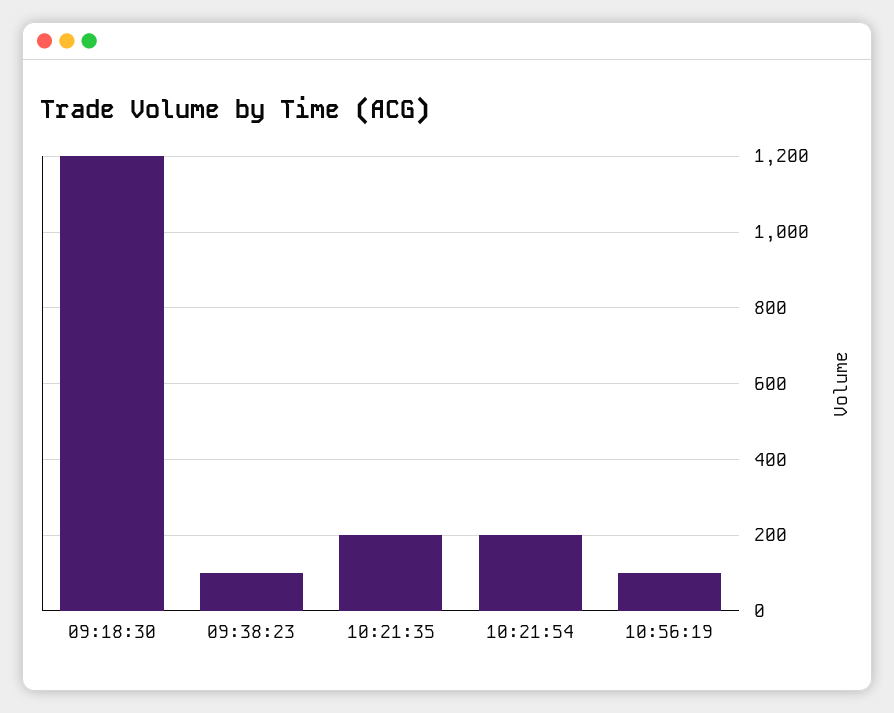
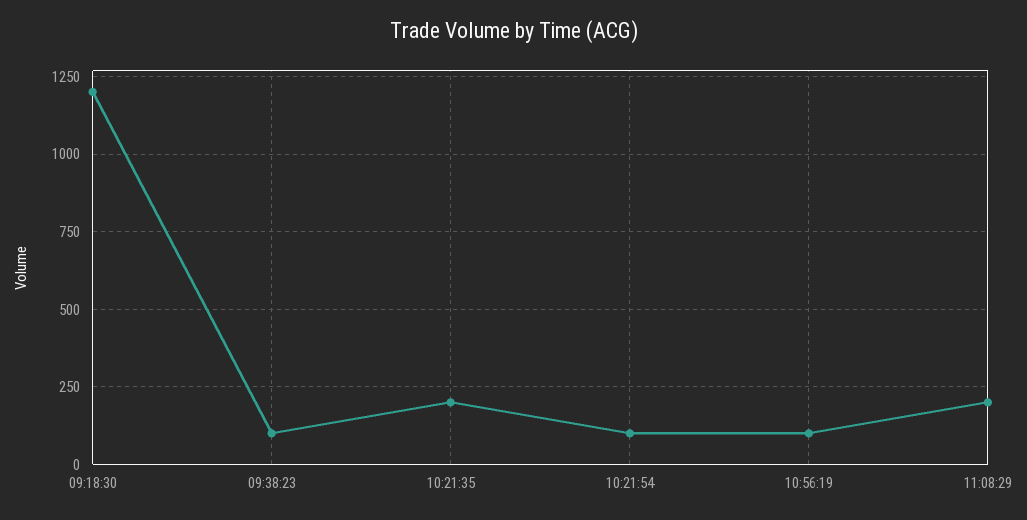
10:21:54: 200 -> 100
11:08:29: none -> 200

